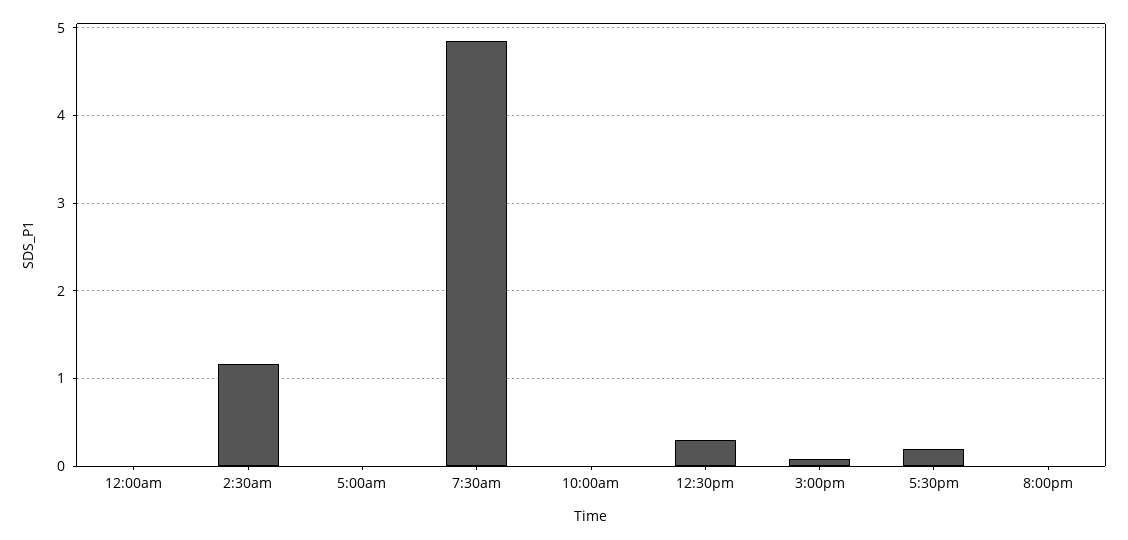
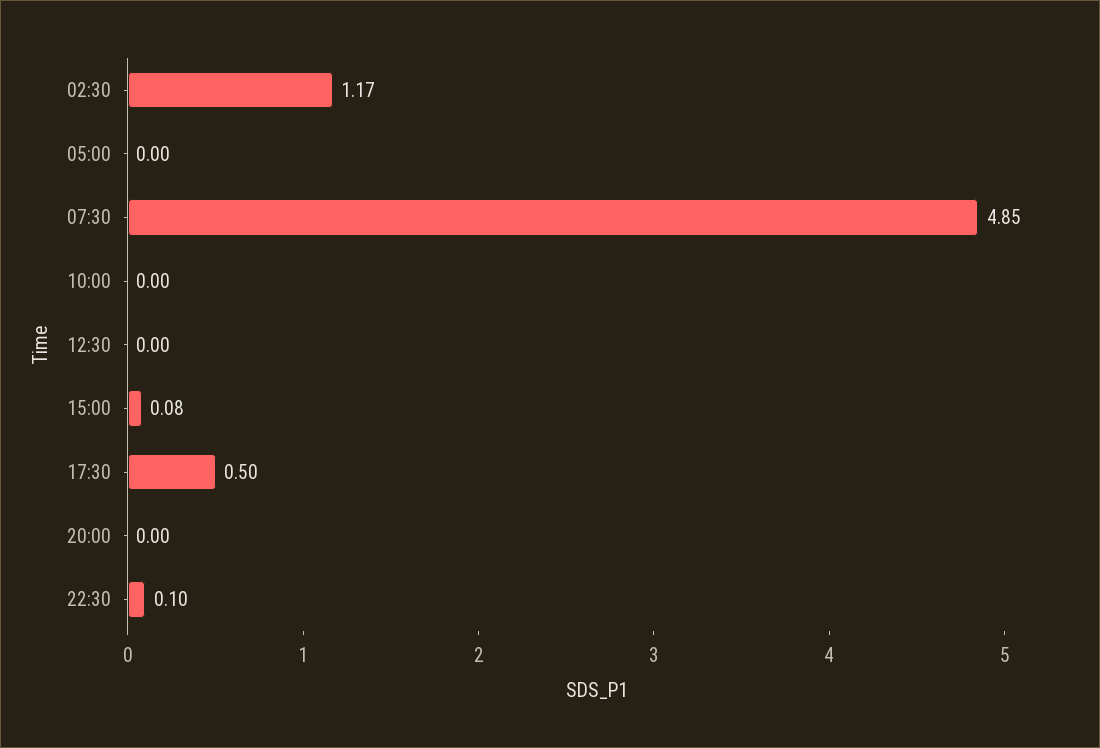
12:00am: 0 -> none
12:30pm: 0.3 -> 0
5:30pm: 0.2 -> 0.5
22:30: none -> 0.1

